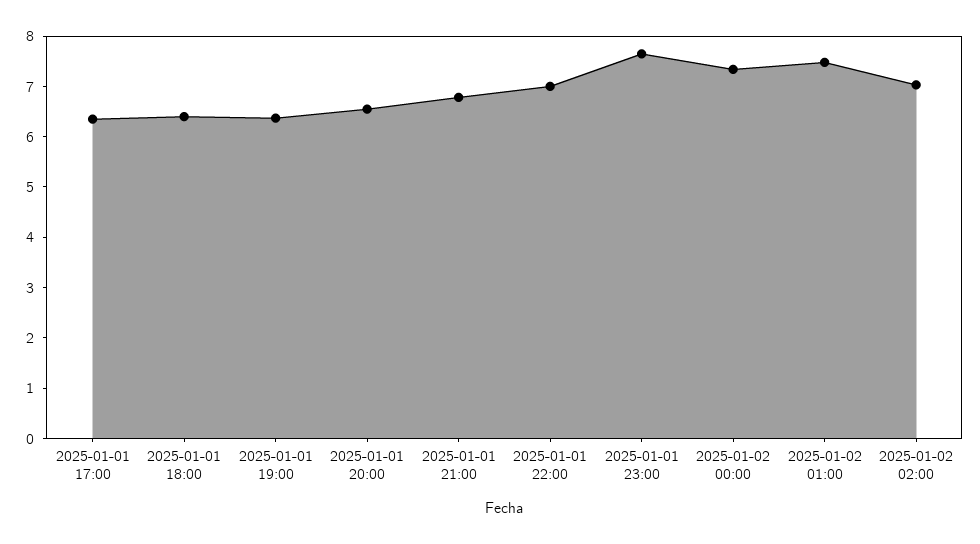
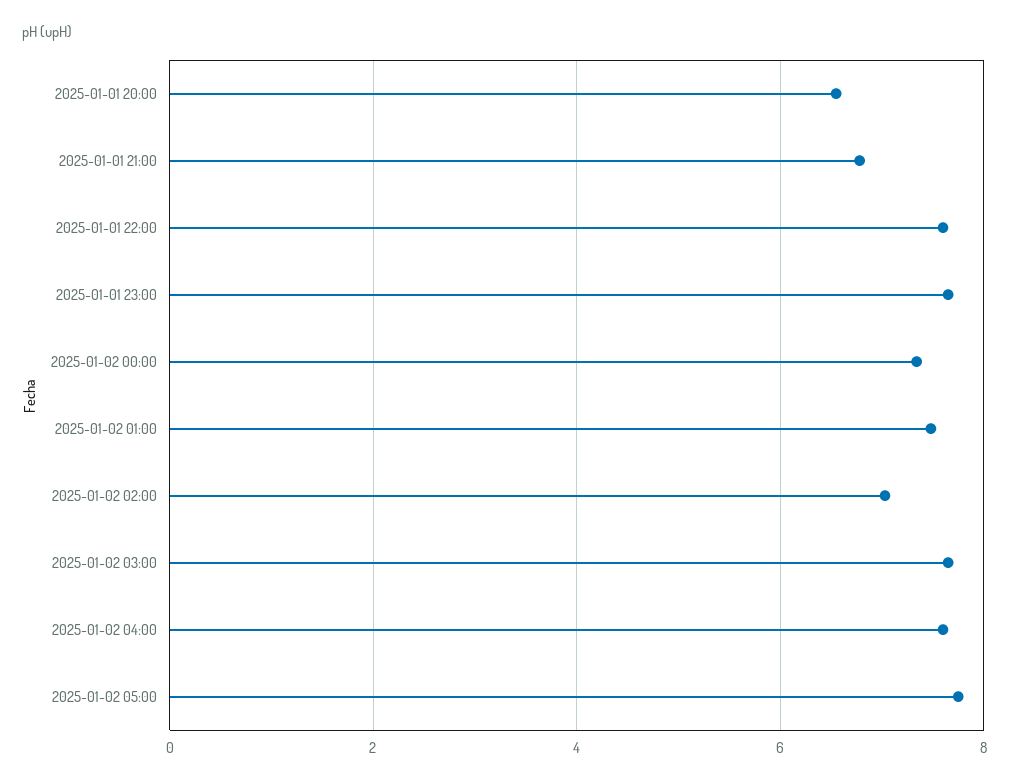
2025-01-01 17:00: 6.4 -> none
2025-01-01 18:00: 6.4 -> none
2025-01-01 19:00: 6.4 -> none
2025-01-01 22:00: 7 -> 7.6
2025-01-02 03:00: none -> 7.6
2025-01-02 04:00: none -> 7.6
2025-01-02 05:00: none -> 7.8

